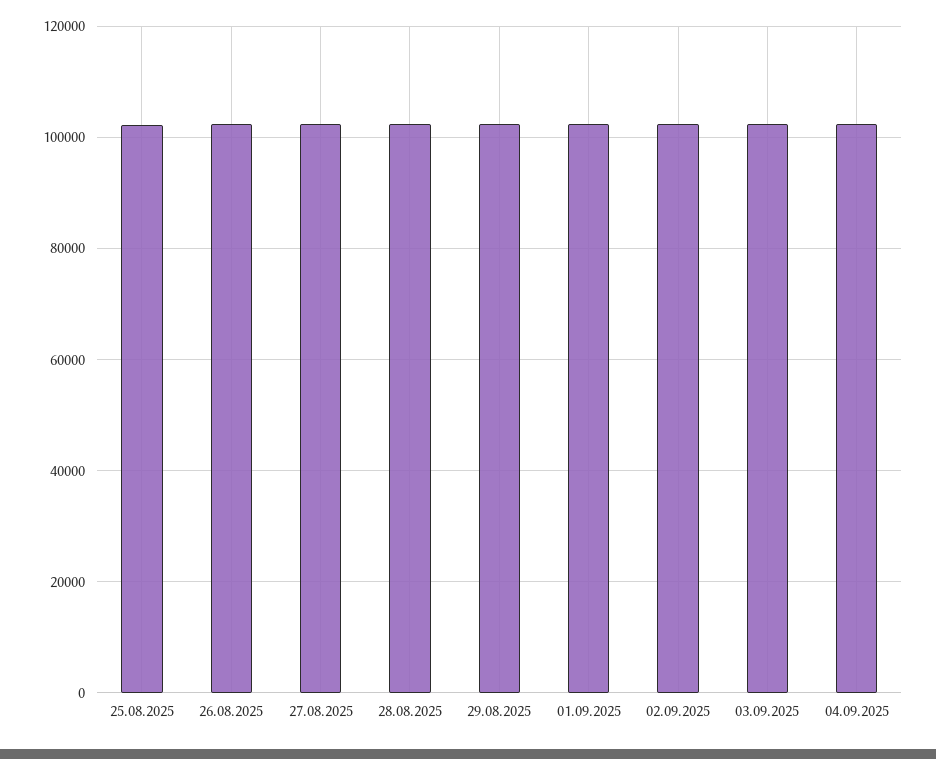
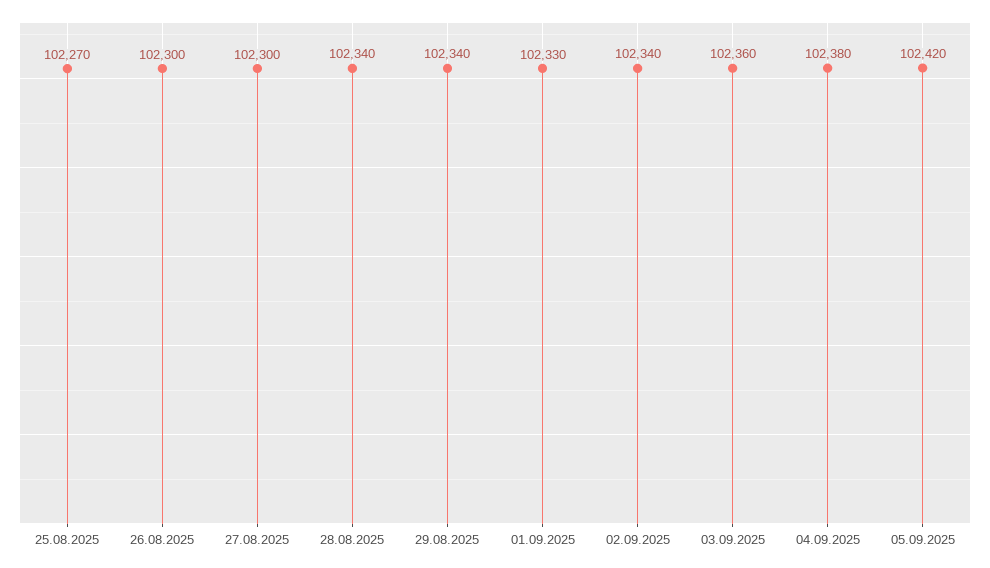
05.09.2025: none -> 102420

